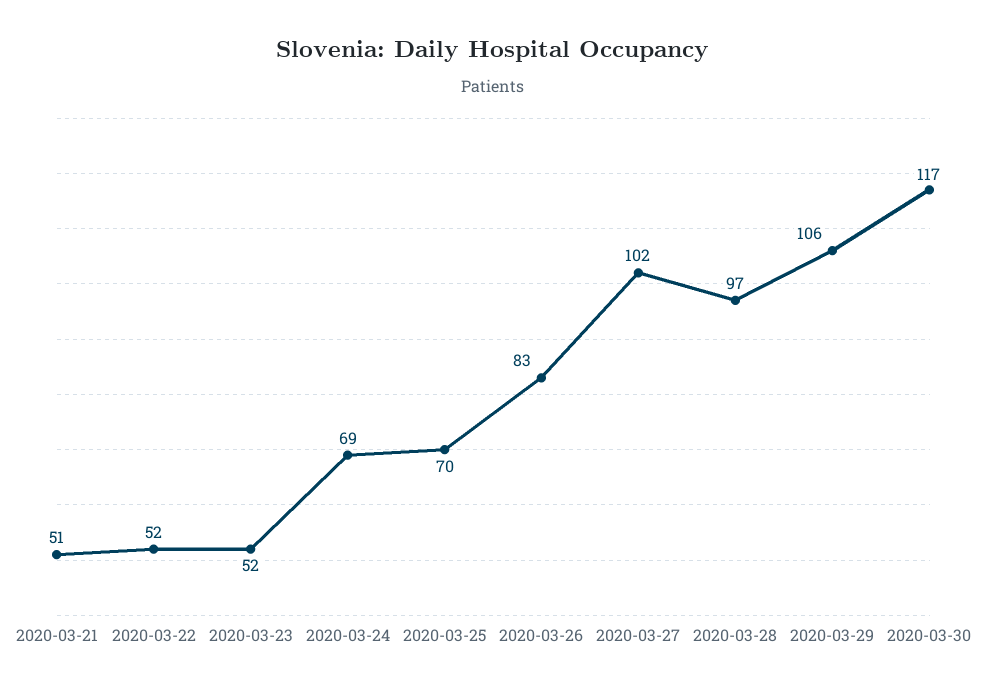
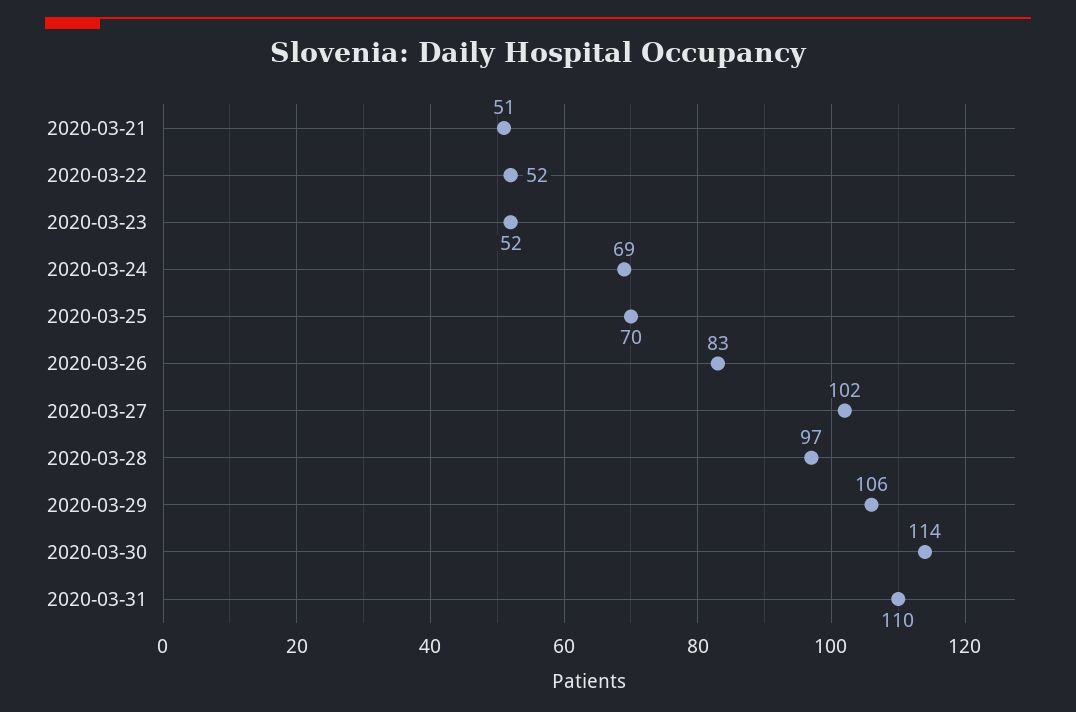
2020-03-30: 117 -> 114
2020-03-31: none -> 110

